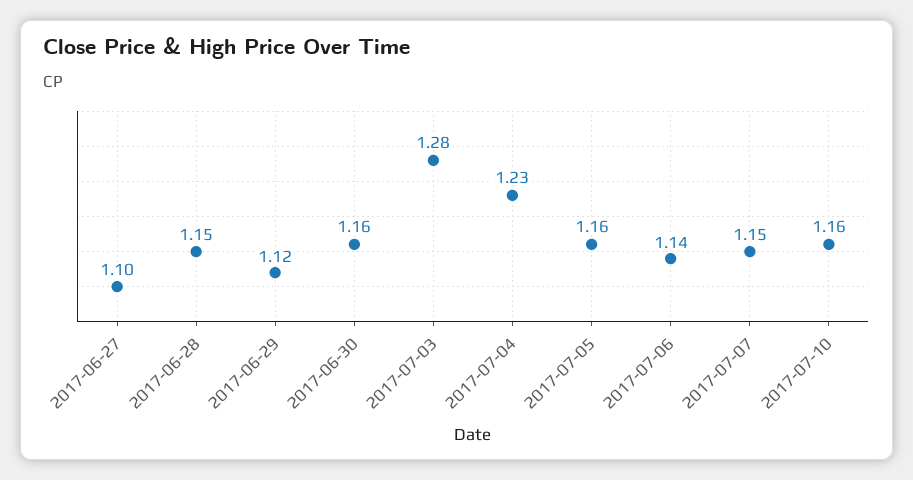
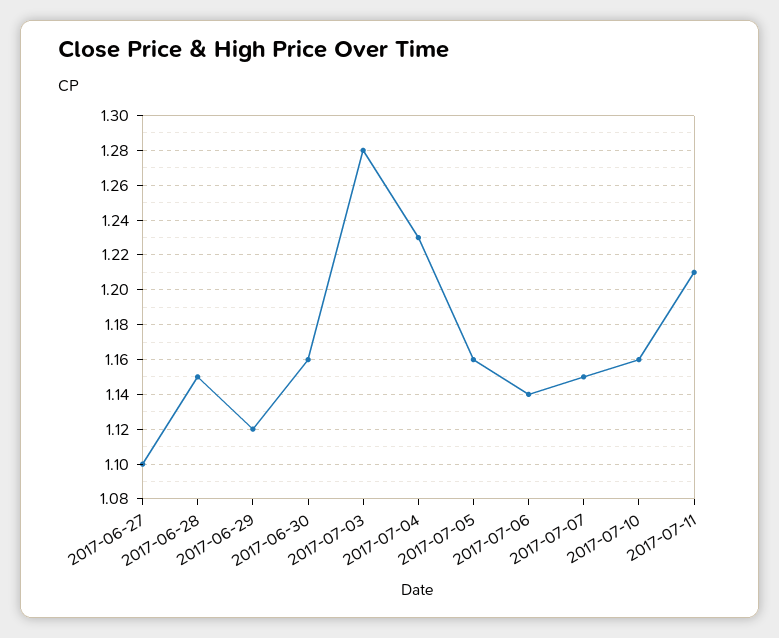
2017-07-11: none -> 1.21

